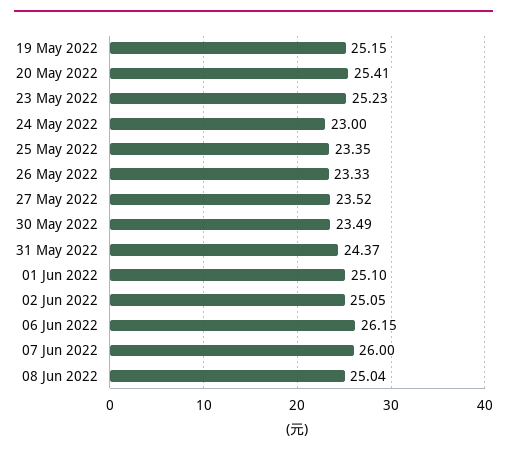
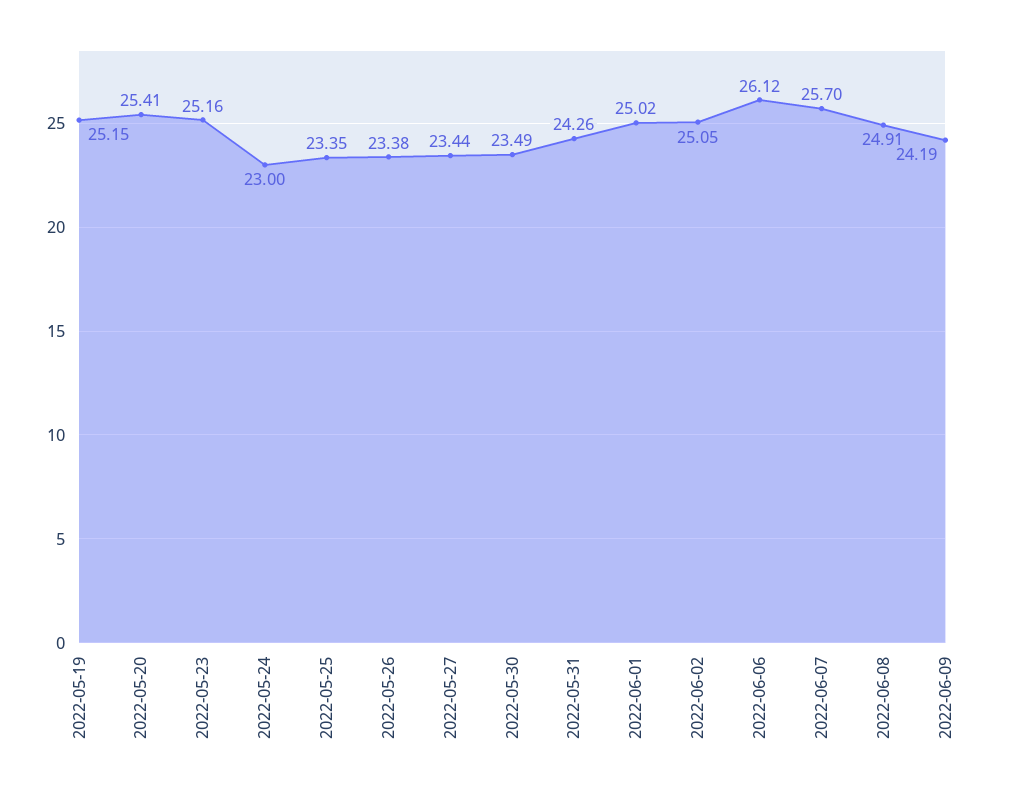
23 May 2022: 25.23 -> 25.16
26 May 2022: 23.33 -> 23.38
27 May 2022: 23.52 -> 23.44
31 May 2022: 24.37 -> 24.26
01 Jun 2022: 25.1 -> 25.02
06 Jun 2022: 26.15 -> 26.12
07 Jun 2022: 26 -> 25.7
08 Jun 2022: 25.04 -> 24.91
2022-06-09: none -> 24.19

